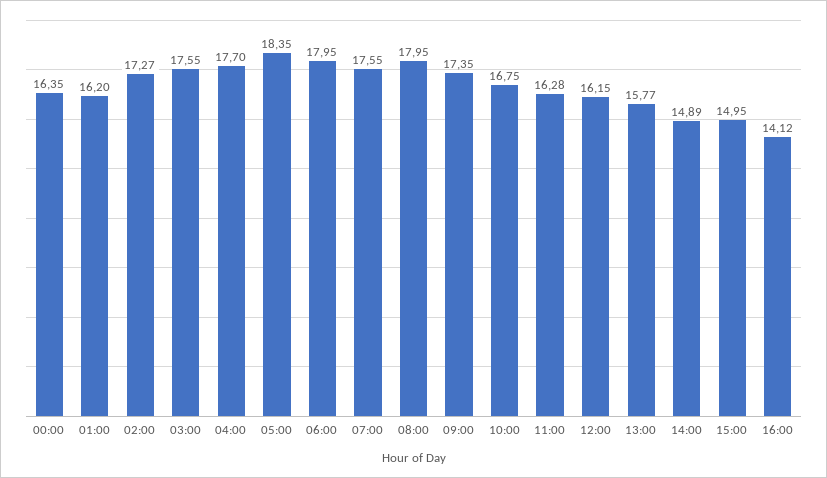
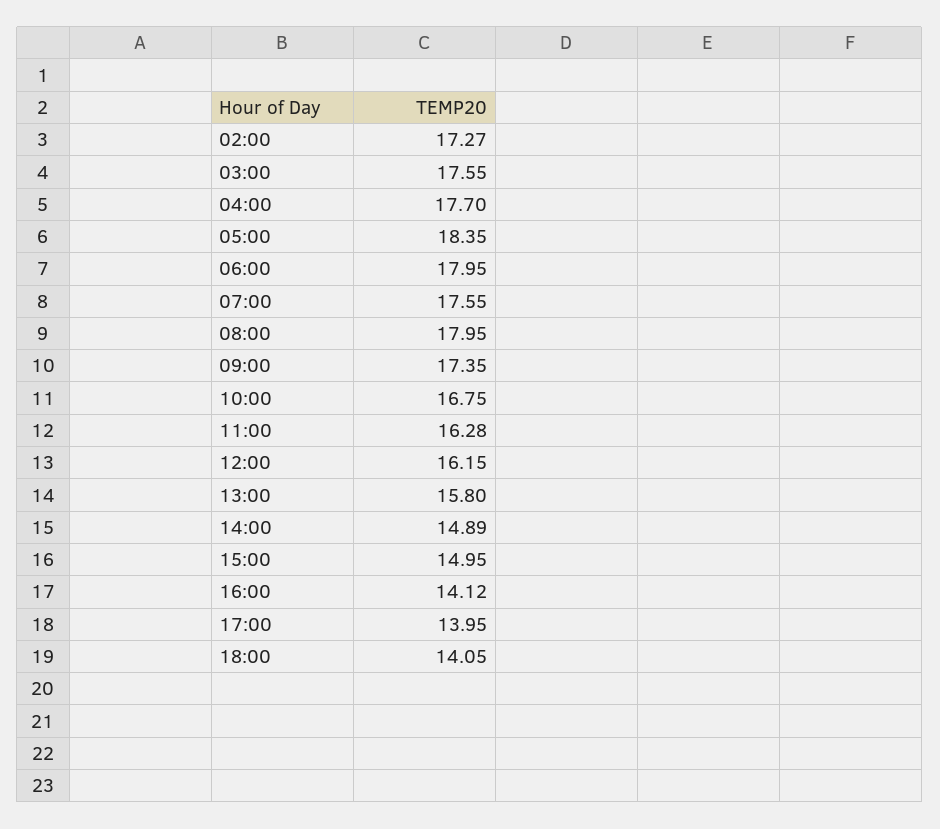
00:00: 16.35 -> none
01:00: 16.2 -> none
13:00: 15.77 -> 15.8
17:00: none -> 13.95
18:00: none -> 14.05

